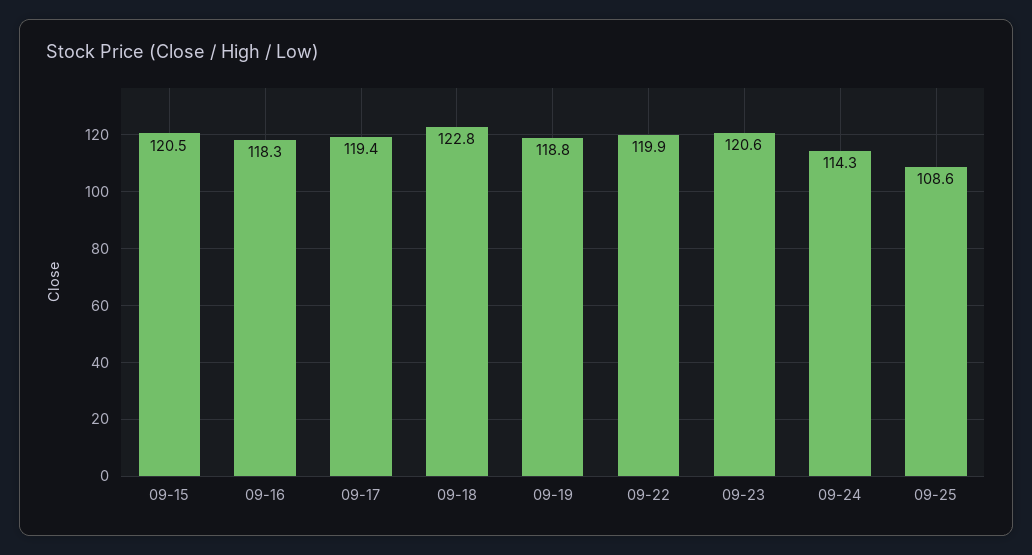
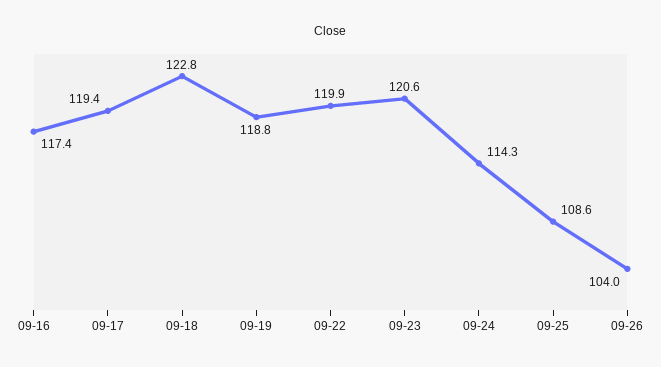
09-15: 120.5 -> none
09-16: 118.3 -> 117.4
09-26: none -> 104

